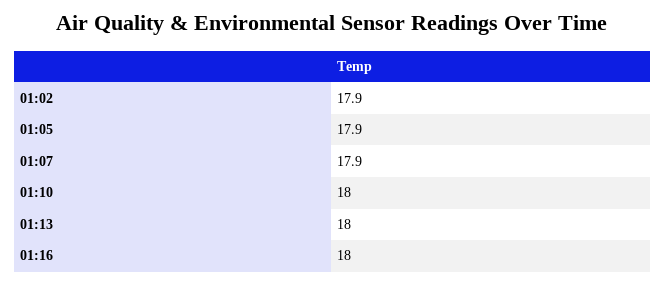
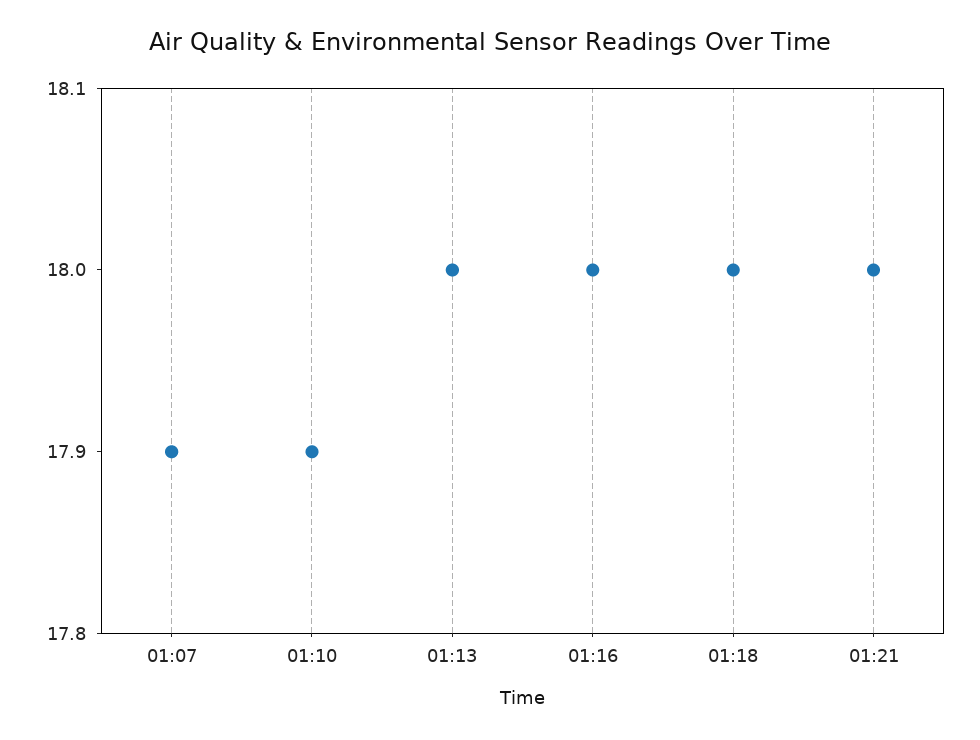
01:02: 17.9 -> none
01:05: 17.9 -> none
01:10: 18 -> 17.9
01:18: none -> 18
01:21: none -> 18

